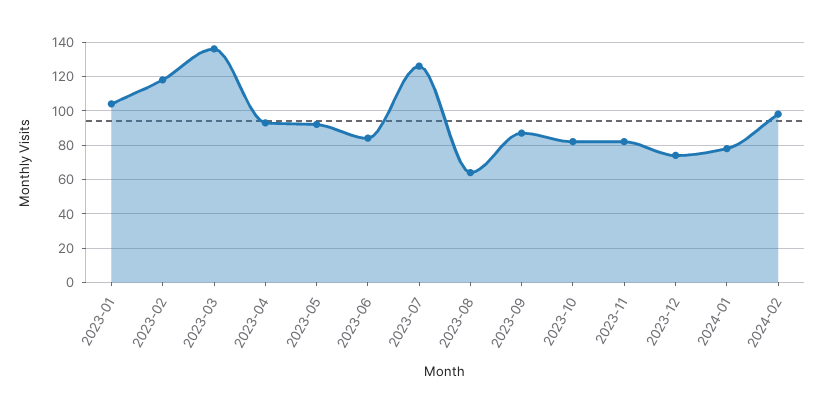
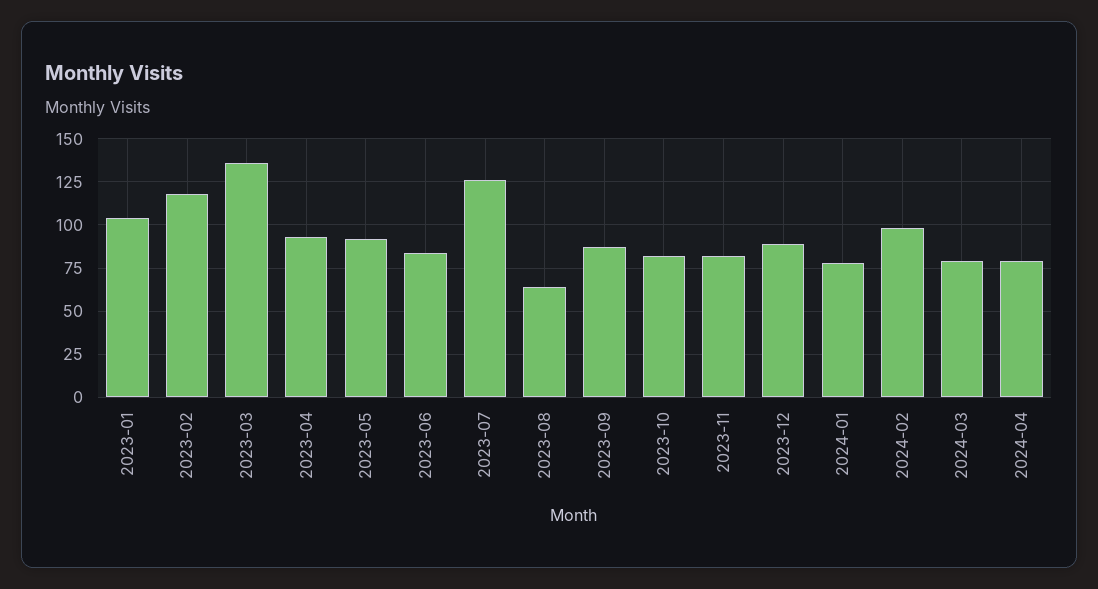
2023-12: 75 -> 90
2024-03: none -> 80
2024-04: none -> 80

